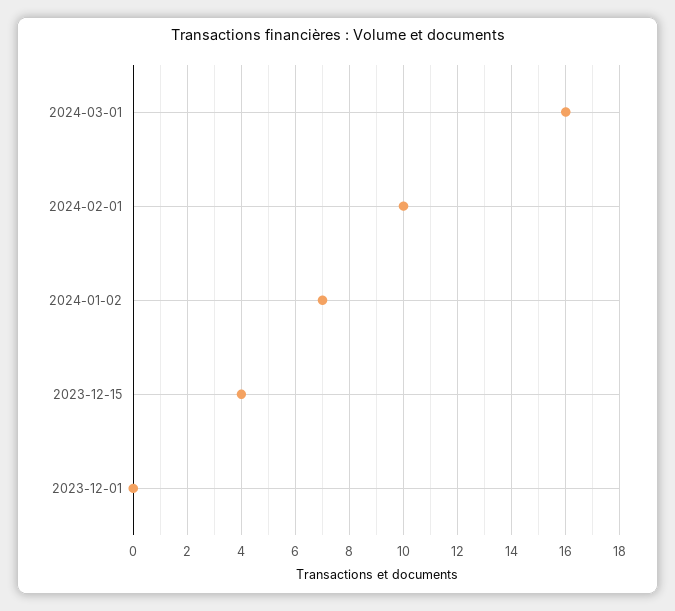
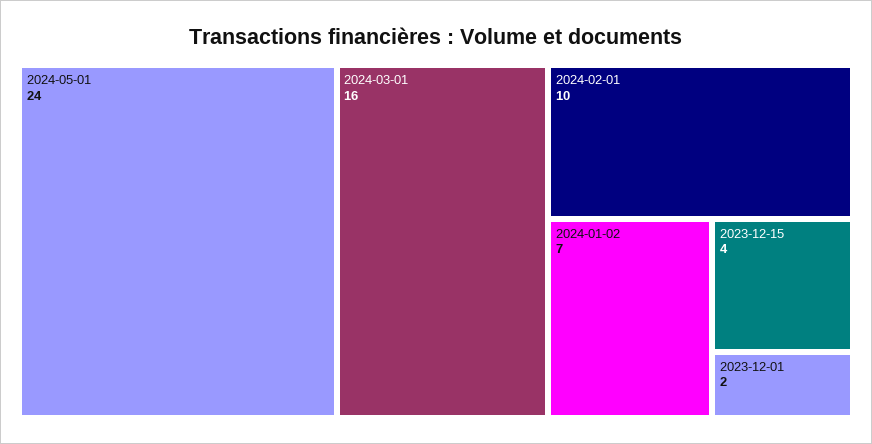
2023-12-01: 0 -> 2
2024-05-01: none -> 24

